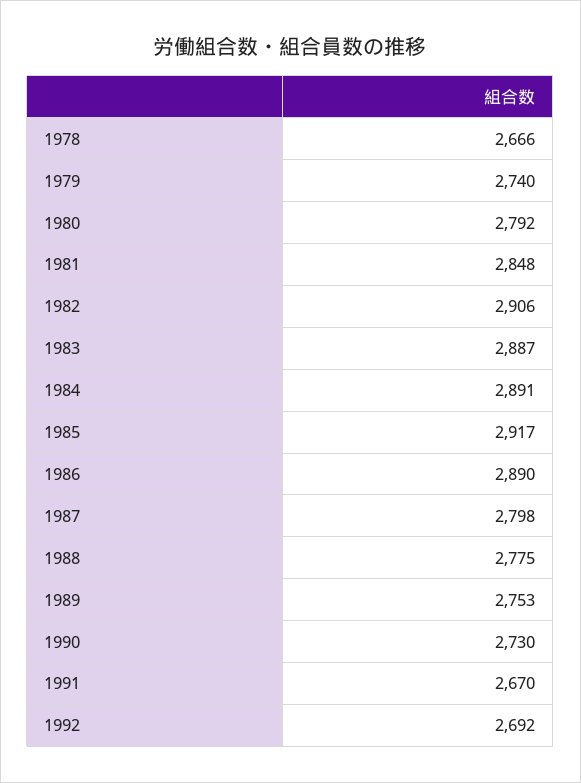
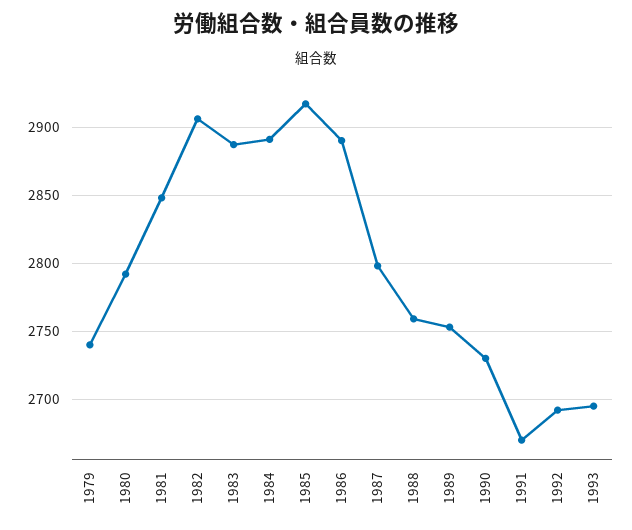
1978: 2666 -> none
1988: 2775 -> 2760
1993: none -> 2695

